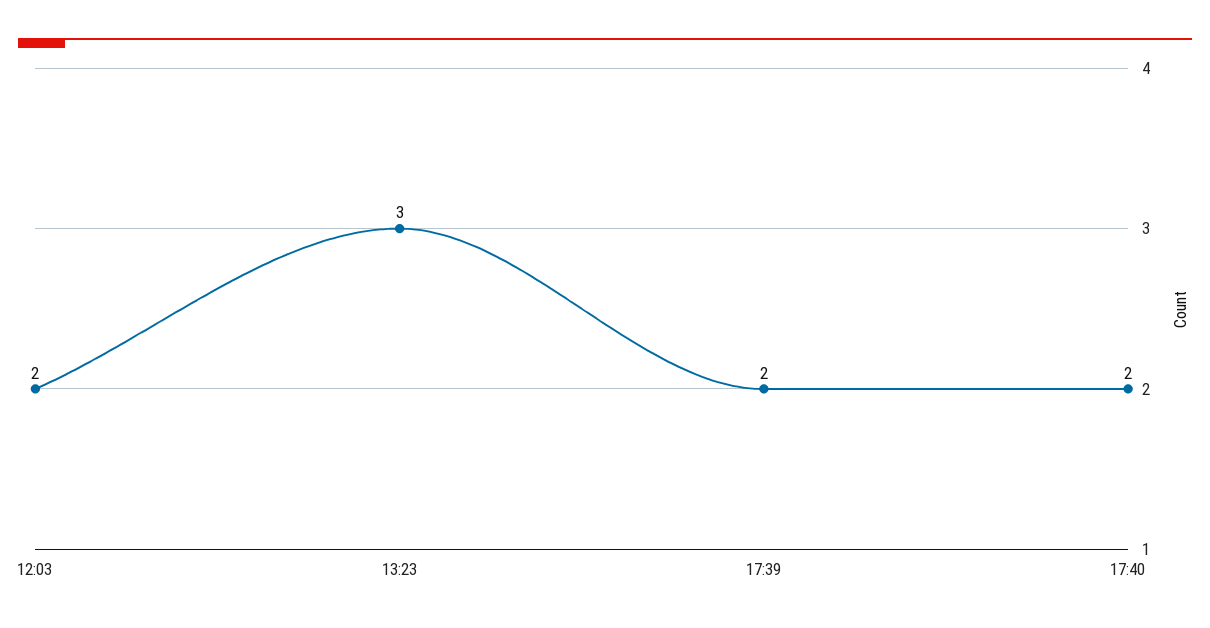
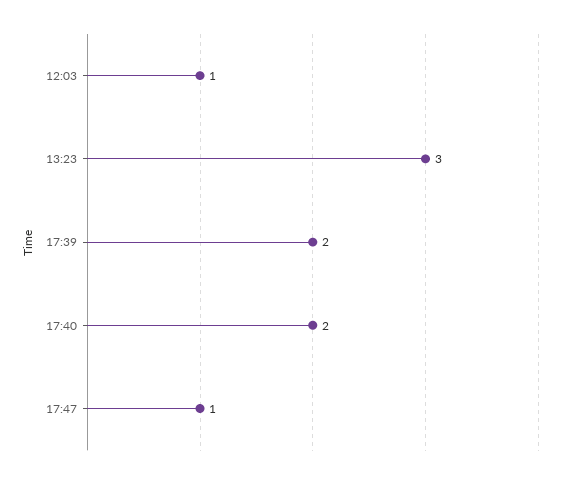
12:03: 2 -> 1
17:47: none -> 1

